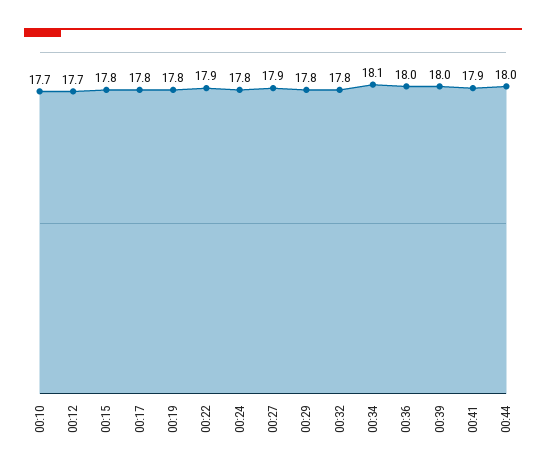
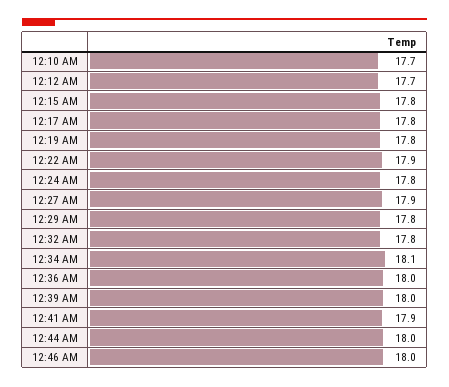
12:46 AM: none -> 18

